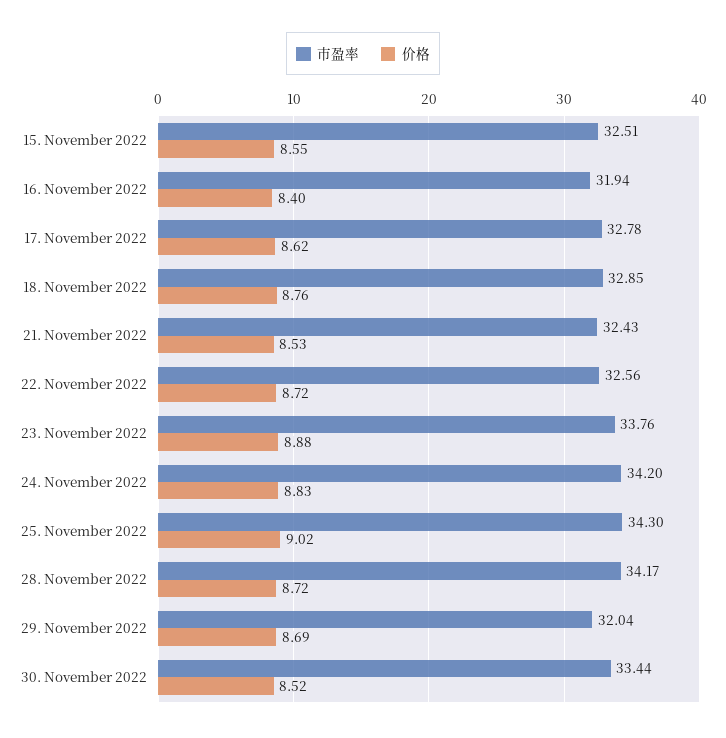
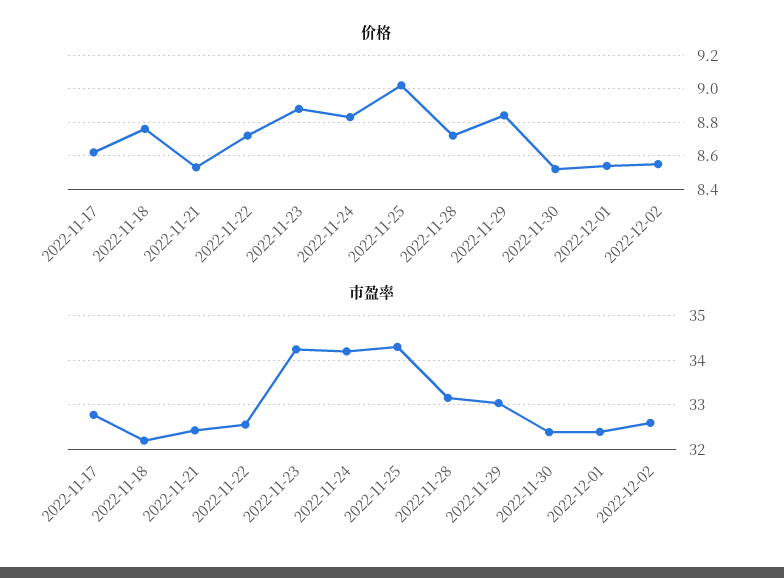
市盈率, 15. November 2022: 32.51 -> none
价格, 15. November 2022: 8.55 -> none
市盈率, 16. November 2022: 31.94 -> none
价格, 16. November 2022: 8.4 -> none
市盈率, 18. November 2022: 32.85 -> 32.2
市盈率, 23. November 2022: 33.76 -> 34.2
市盈率, 28. November 2022: 34.17 -> 33.2
市盈率, 29. November 2022: 32.04 -> 33
价格, 29. November 2022: 8.69 -> 8.85
市盈率, 30. November 2022: 33.44 -> 32.4
价格, 2022-12-01: none -> 8.55
价格, 2022-12-02: none -> 8.55
市盈率, 2022-12-01: none -> 32.4
市盈率, 2022-12-02: none -> 32.6

